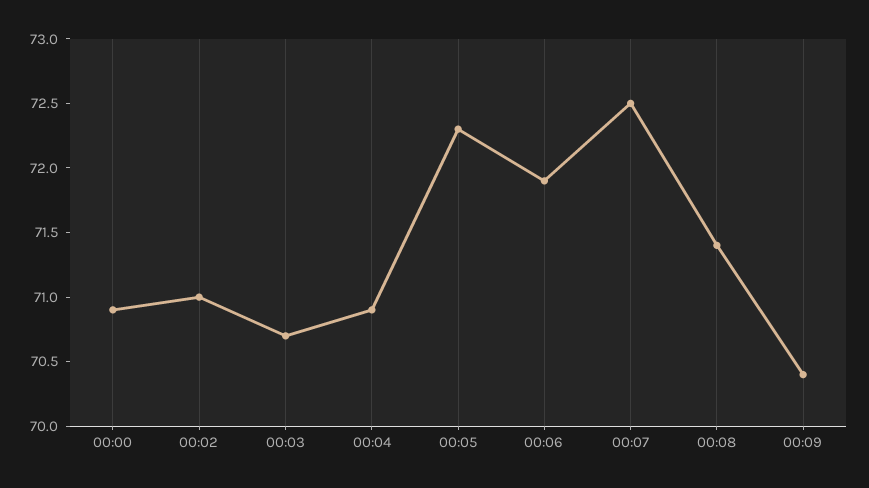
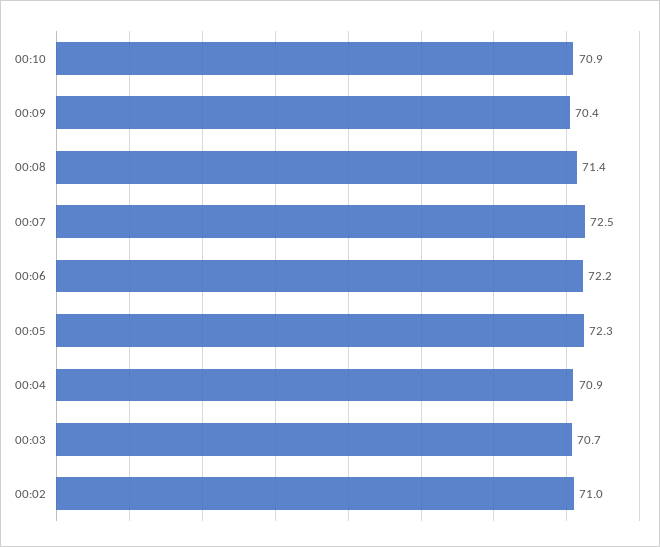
00:00: 70.9 -> none
00:06: 71.9 -> 72.2
00:10: none -> 70.9

